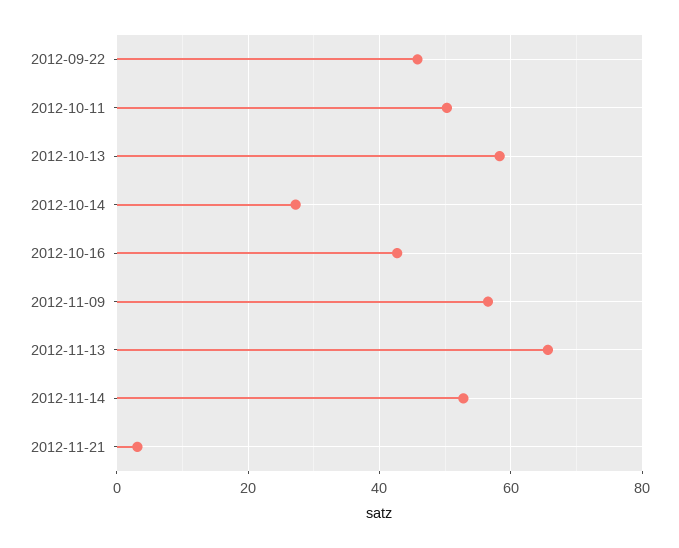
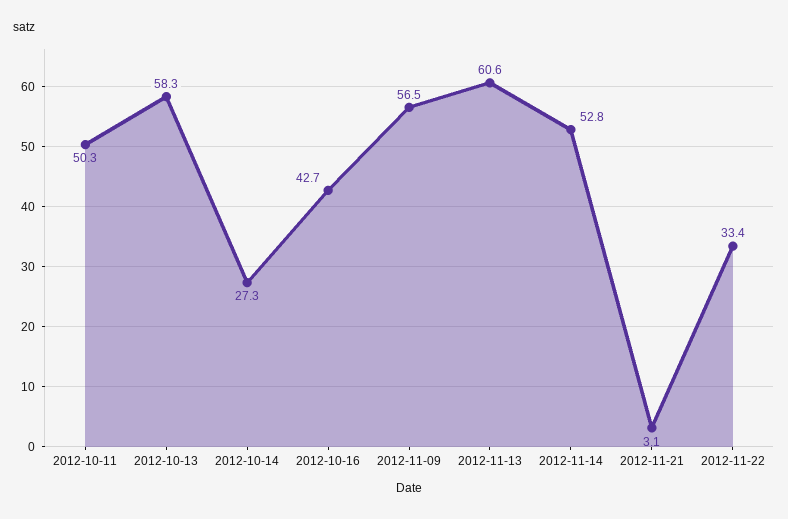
2012-09-22: 46 -> none
2012-11-13: 66 -> 60.6
2012-11-22: none -> 33.4

